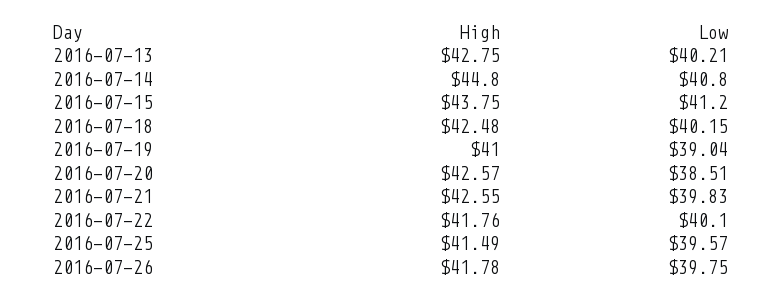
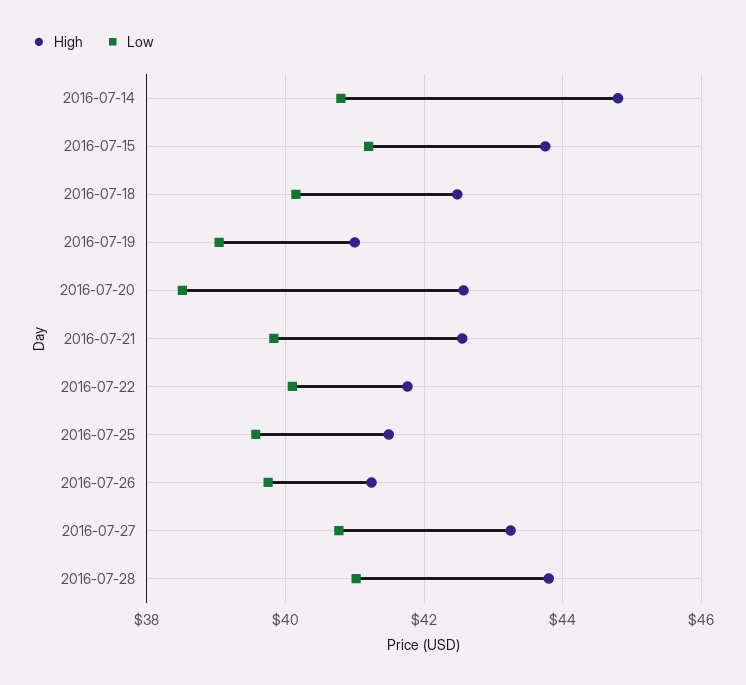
High, 2016-07-13: 42.75 -> none
Low, 2016-07-13: 40.21 -> none
High, 2016-07-26: 41.78 -> 41.2
High, 2016-07-27: none -> 43.2
Low, 2016-07-27: none -> 40.8
High, 2016-07-28: none -> 43.8
Low, 2016-07-28: none -> 41

